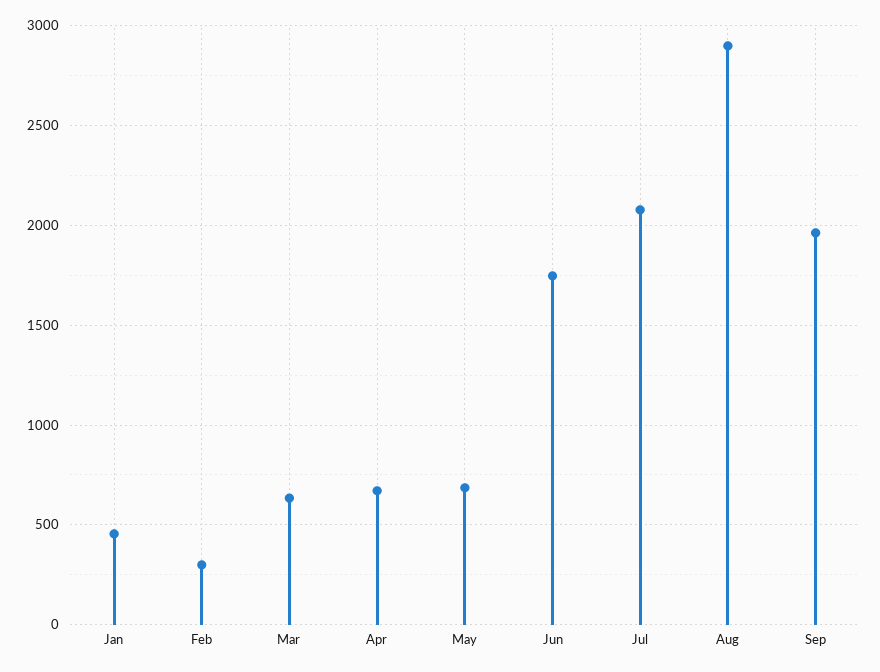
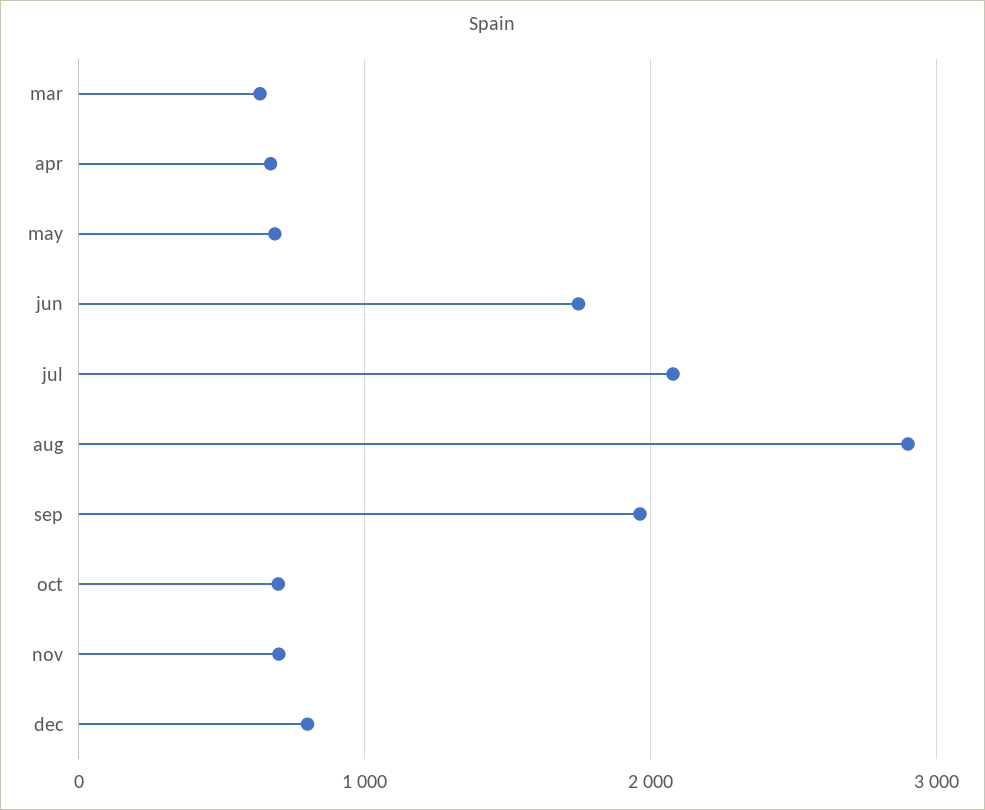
Jan: 450 -> none
Feb: 300 -> none
oct: none -> 700
nov: none -> 700
dec: none -> 800

